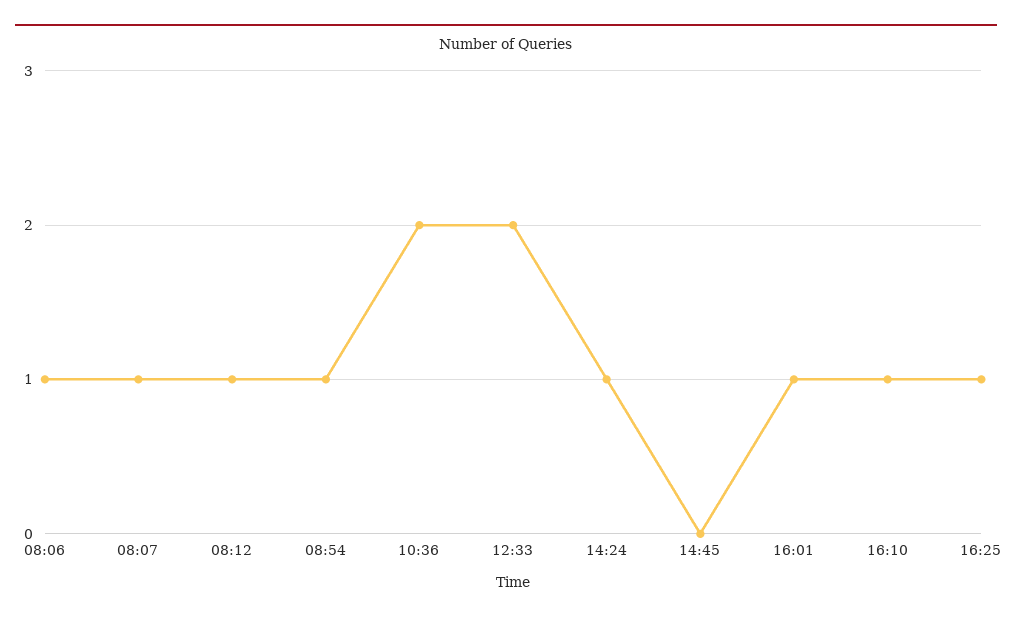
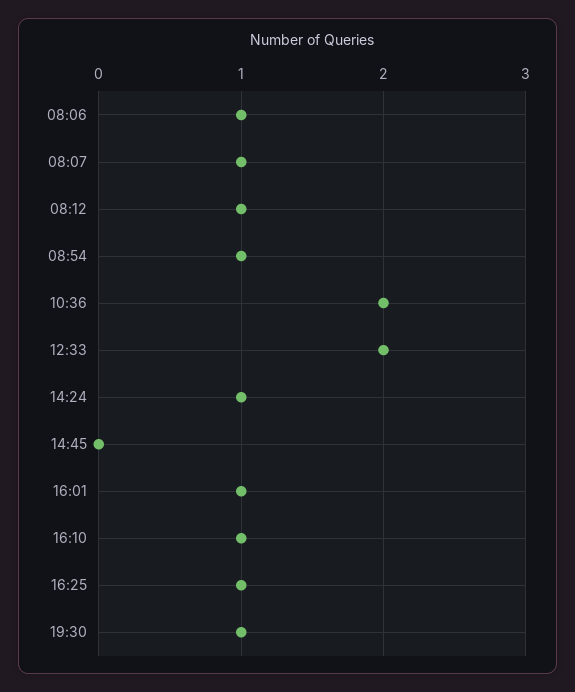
19:30: none -> 1

